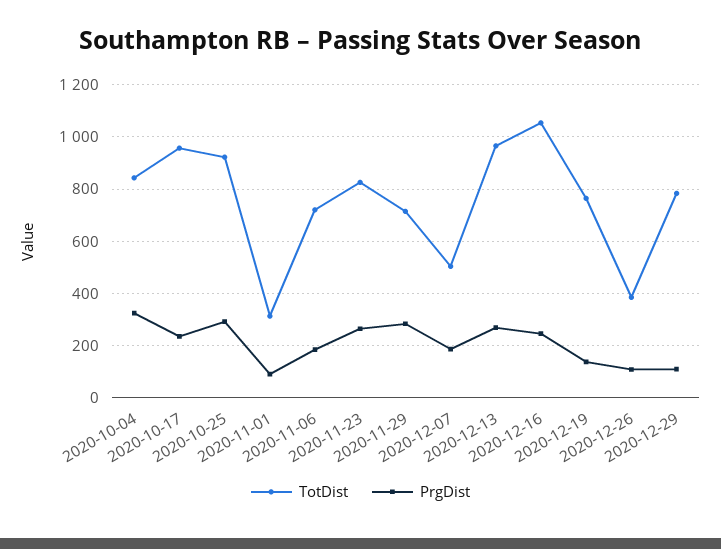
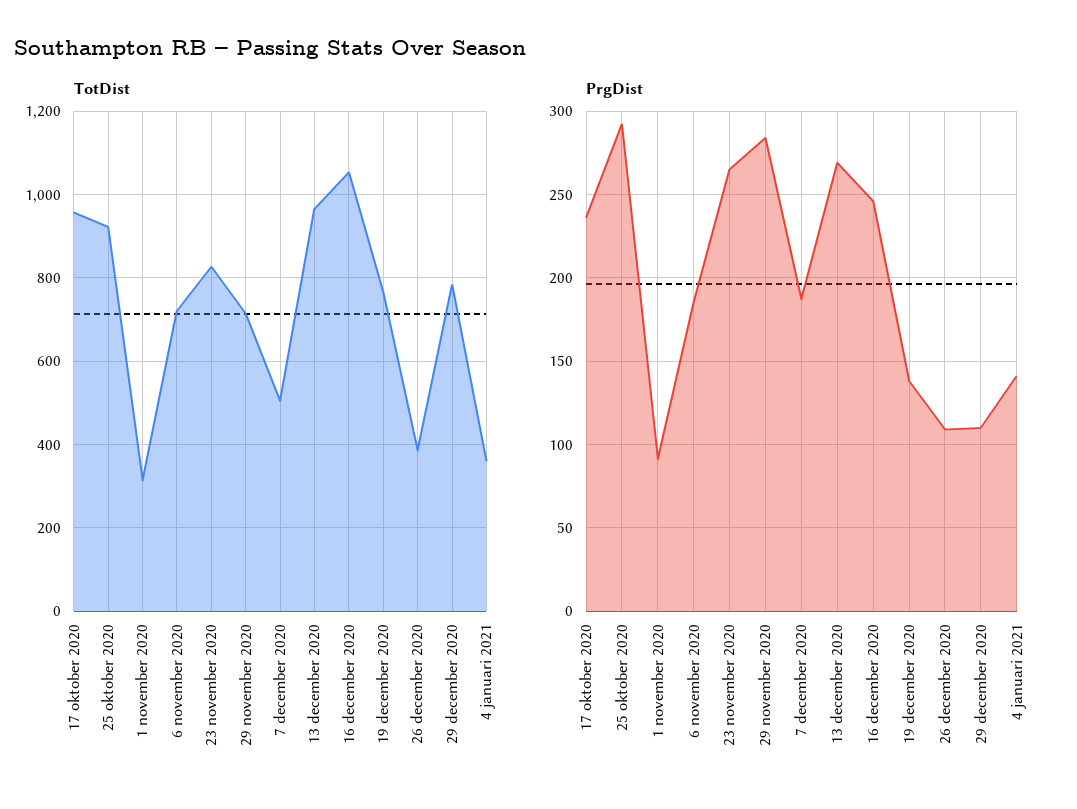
TotDist, 2020-10-04: 850 -> none
PrgDist, 2020-10-04: 325 -> none
TotDist, 4 januari 2021: none -> 360
PrgDist, 4 januari 2021: none -> 140

